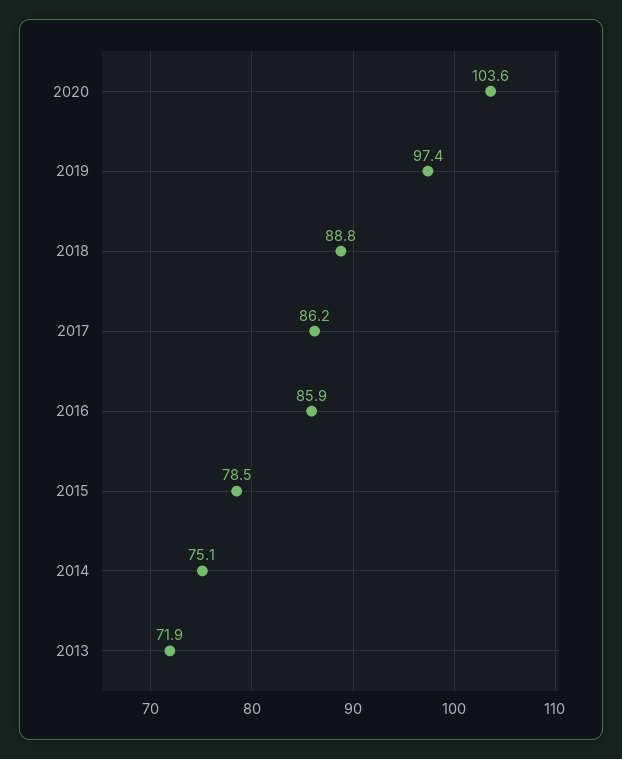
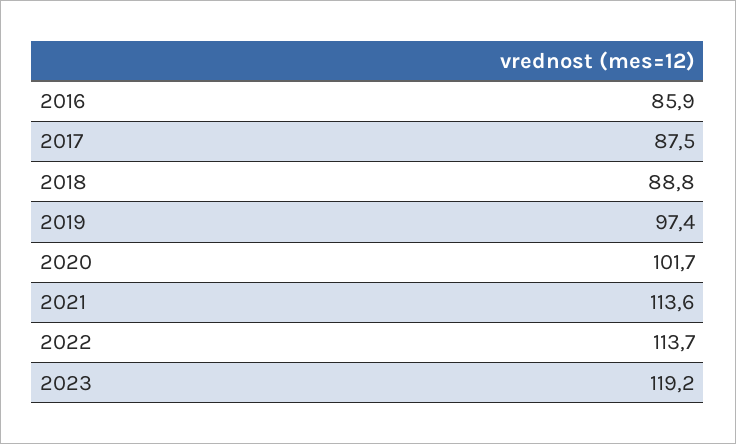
2020: 103.6 -> 101.7
2017: 86.2 -> 87.5
2015: 78.5 -> none
2014: 75.1 -> none
2013: 71.9 -> none
2021: none -> 113.6
2022: none -> 113.7
2023: none -> 119.2

